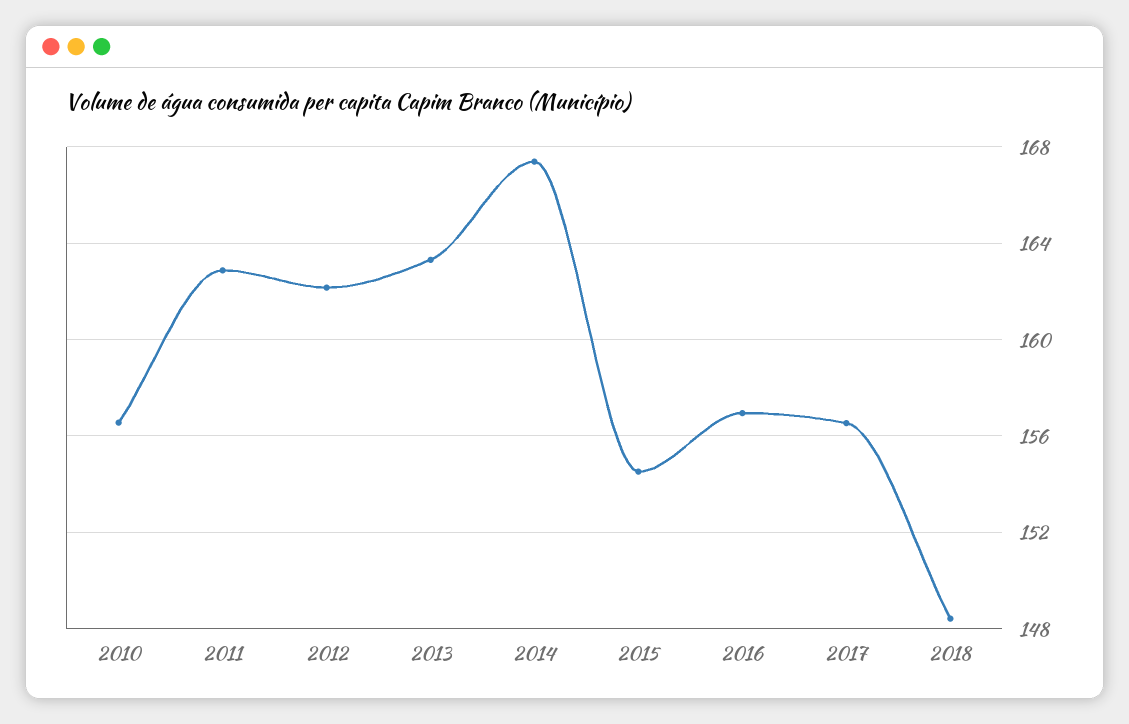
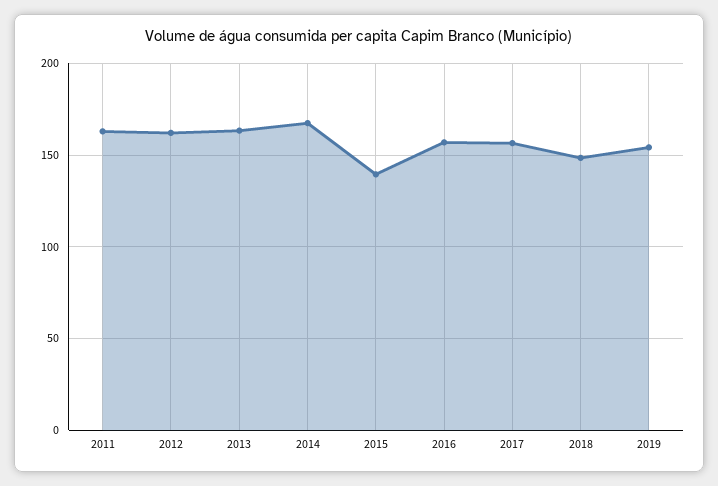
2010: 156.5 -> none
2015: 154.5 -> 140
2019: none -> 155

